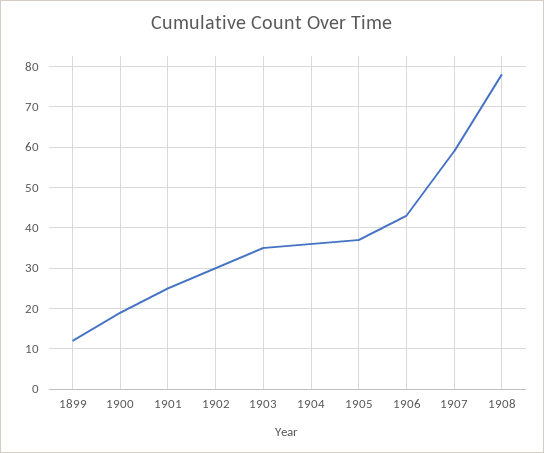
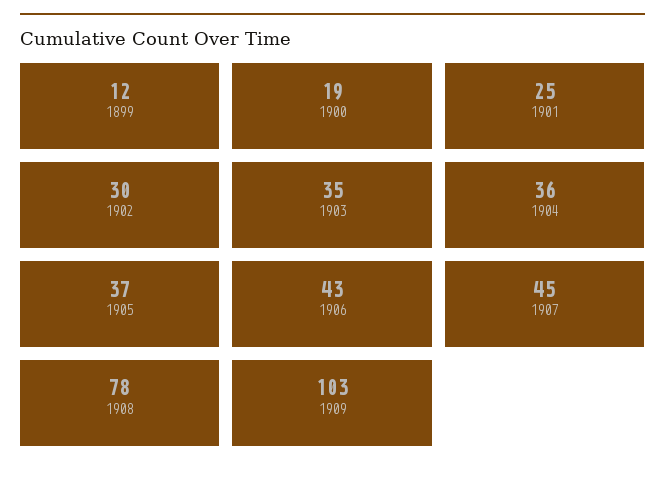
1907: 60 -> 45
1909: none -> 103

